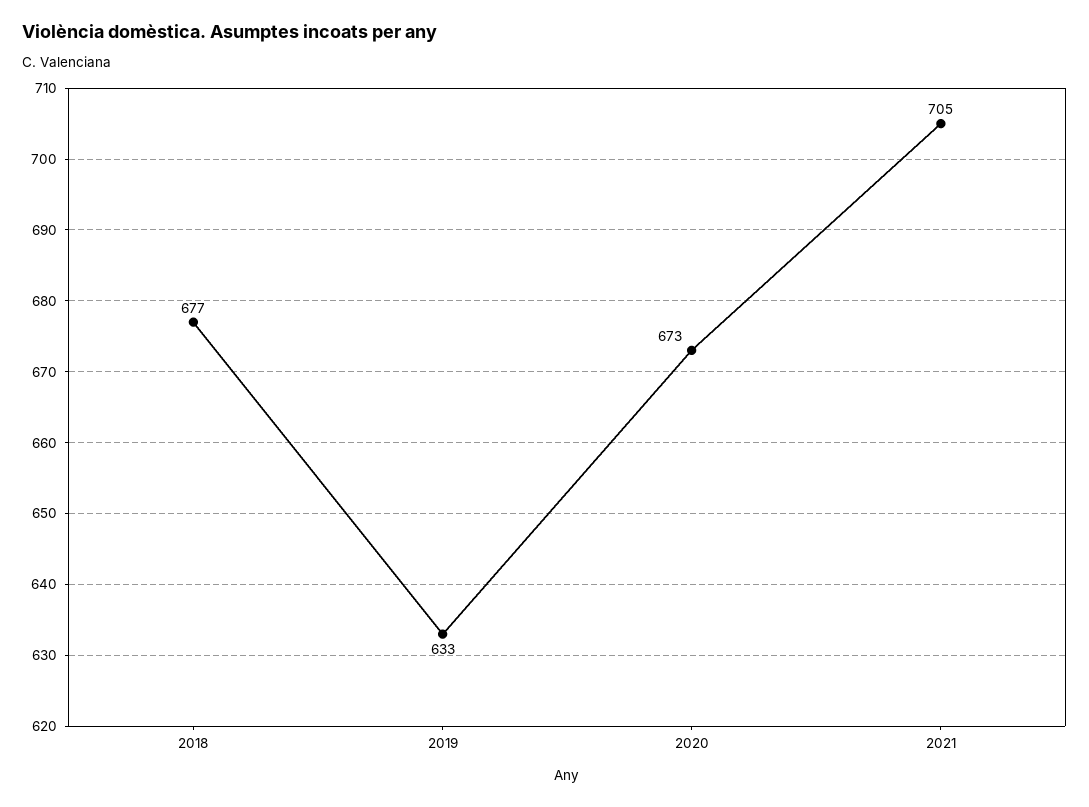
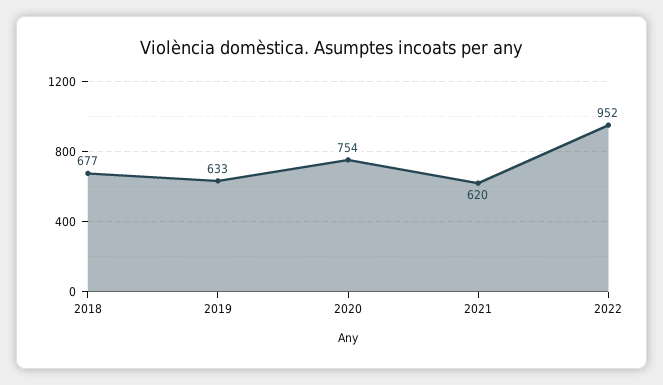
2020: 673 -> 754
2021: 705 -> 620
2022: none -> 952

